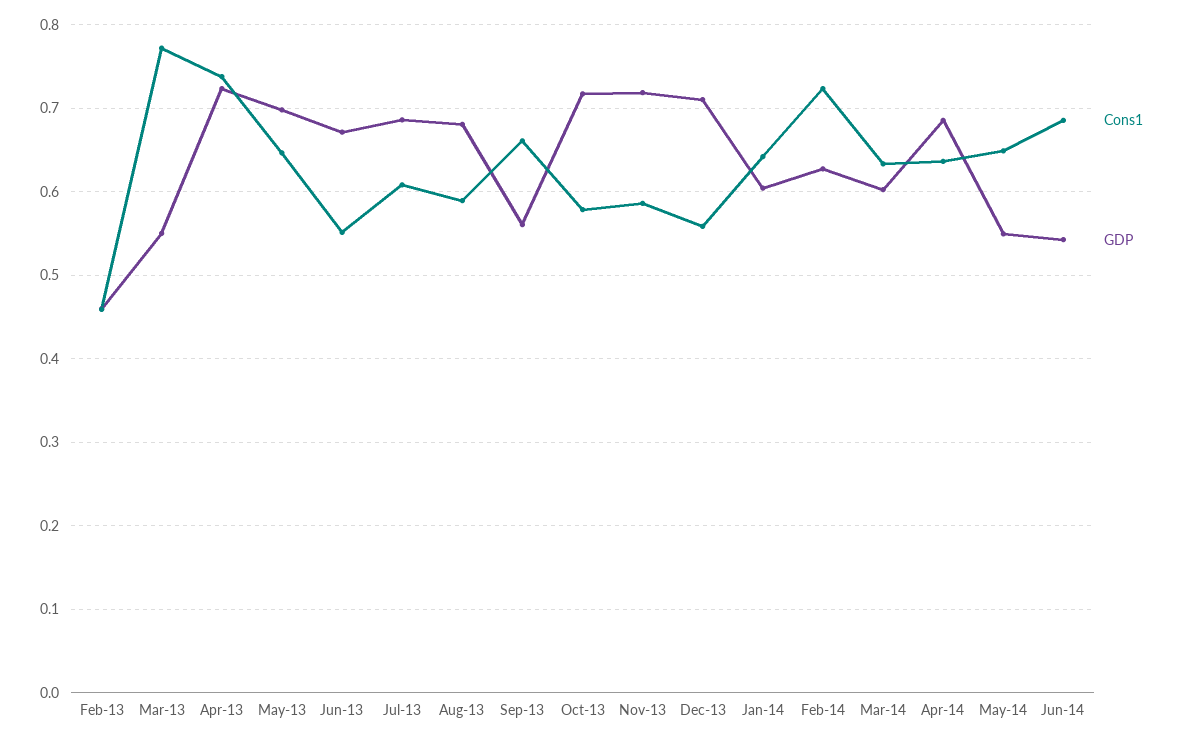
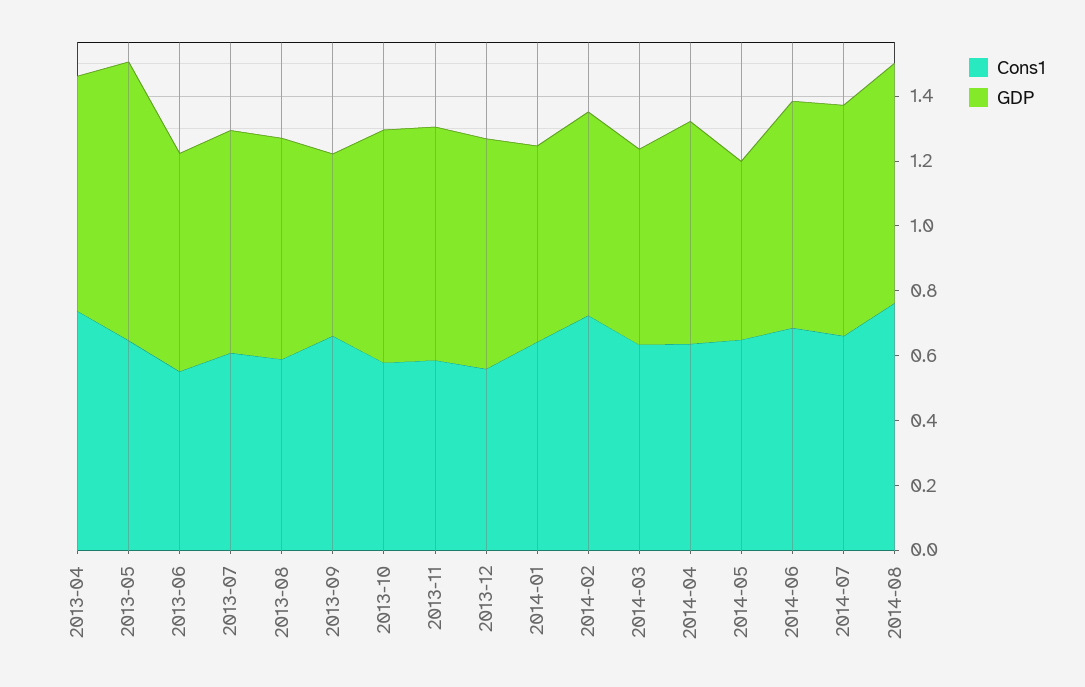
Cons1, Feb-13: 0.46 -> none
GDP, Feb-13: 0.46 -> none
Cons1, Mar-13: 0.77 -> none
GDP, Mar-13: 0.55 -> none
GDP, May-13: 0.7 -> 0.85
GDP, Jun-14: 0.54 -> 0.7
Cons1, 2014-07: none -> 0.65
GDP, 2014-07: none -> 0.7
Cons1, 2014-08: none -> 0.75
GDP, 2014-08: none -> 0.75

